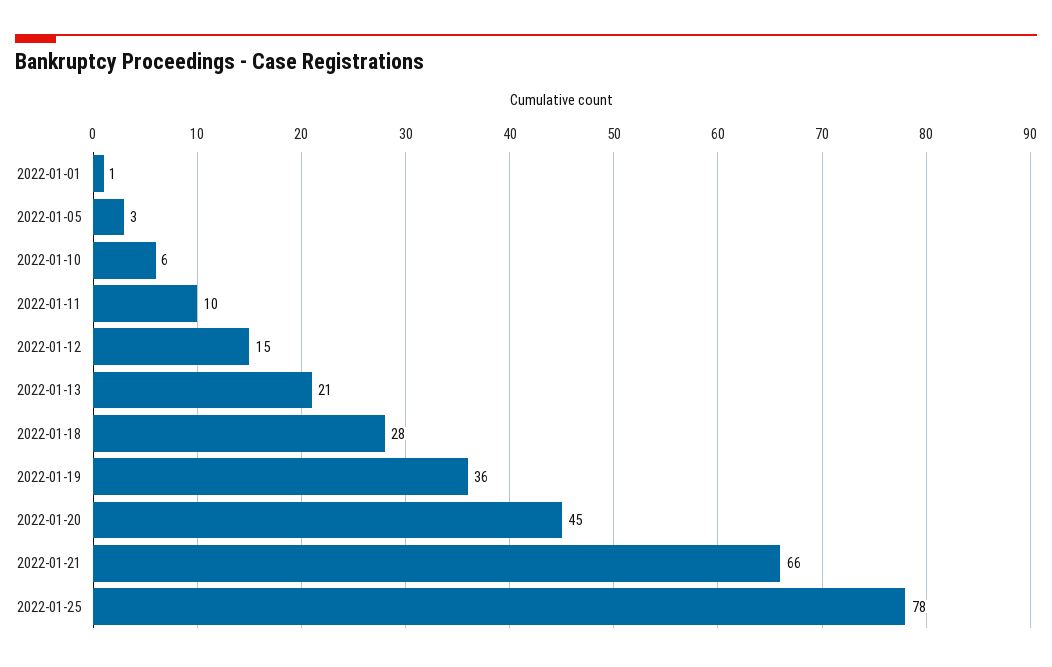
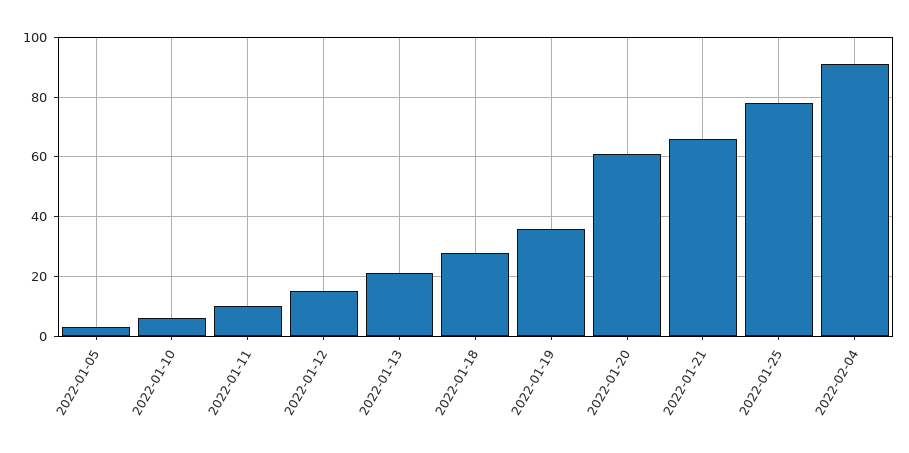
2022-01-01: 1 -> none
2022-01-20: 45 -> 60
2022-02-04: none -> 90

